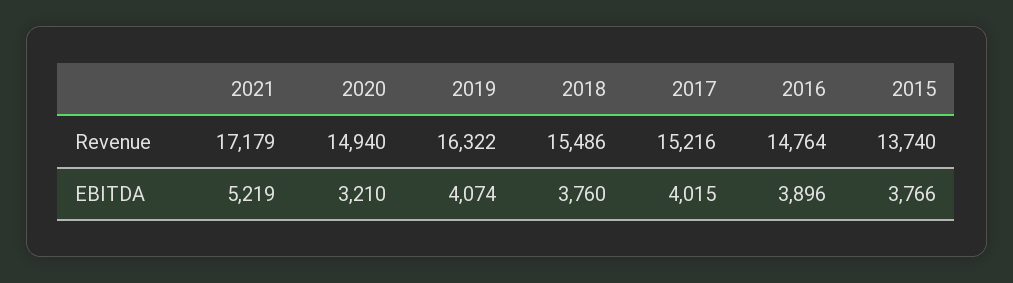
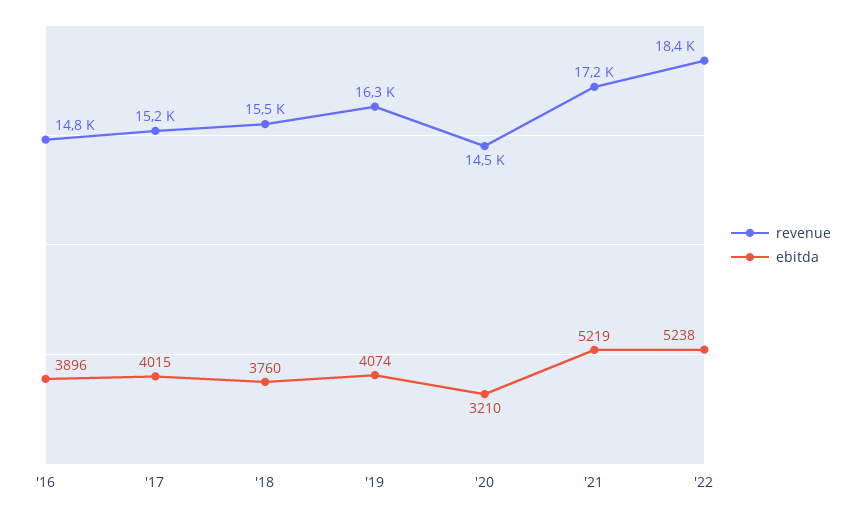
Revenue, 2020: 14940 -> 14500
Revenue, 2015: 13740 -> none
EBITDA, 2015: 3766 -> none
Revenue, '22: none -> 18400
EBITDA, '22: none -> 5238

